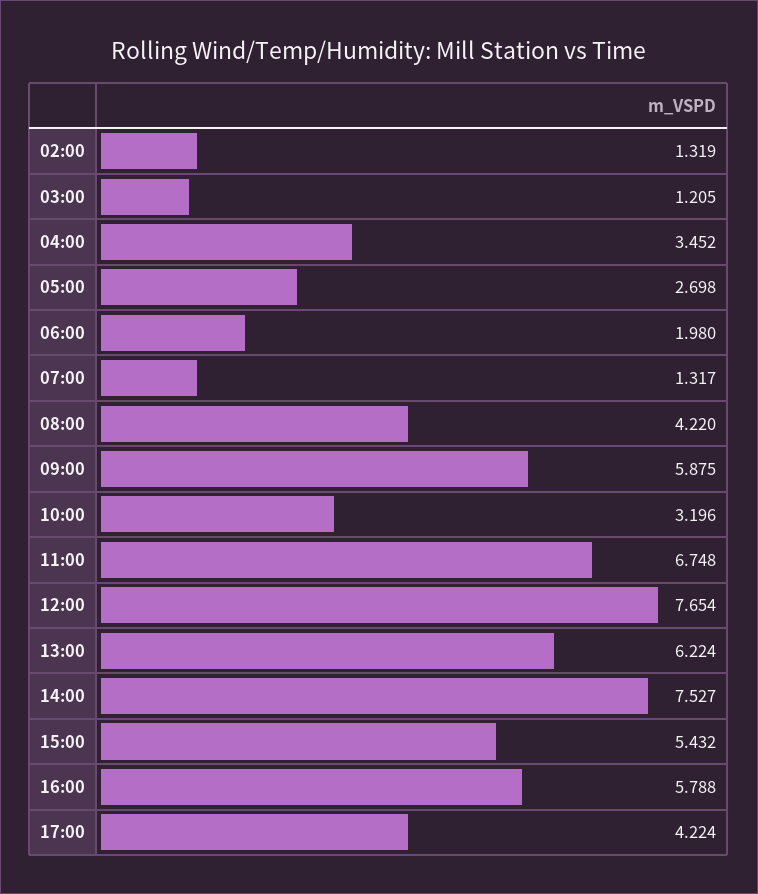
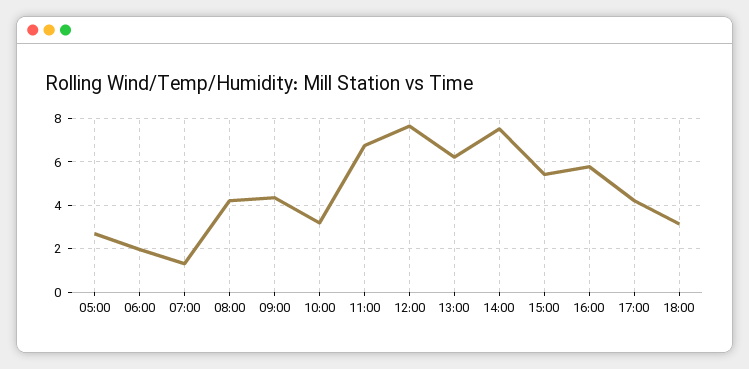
02:00: 1.319 -> none
03:00: 1.205 -> none
04:00: 3.452 -> none
09:00: 5.875 -> 4.5
18:00: none -> 3

